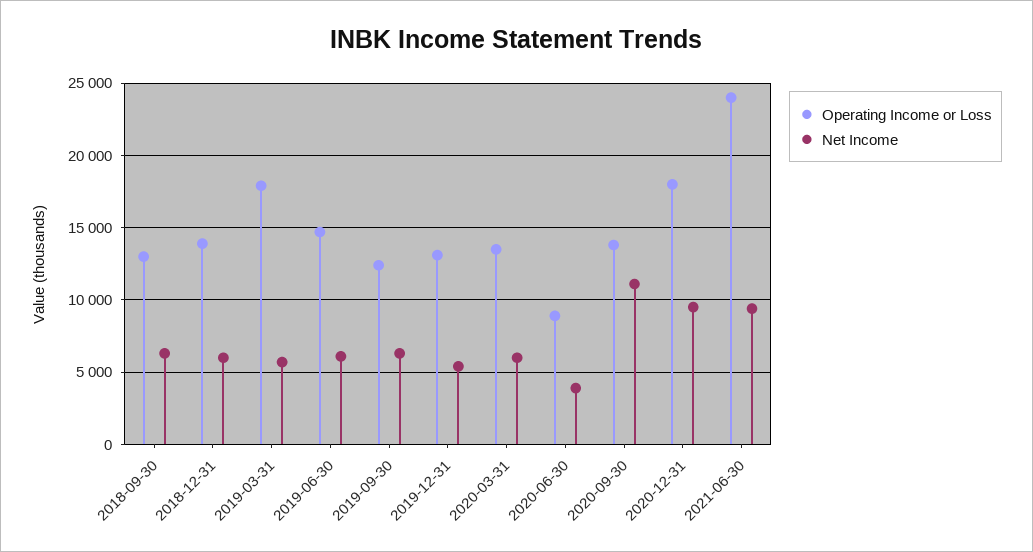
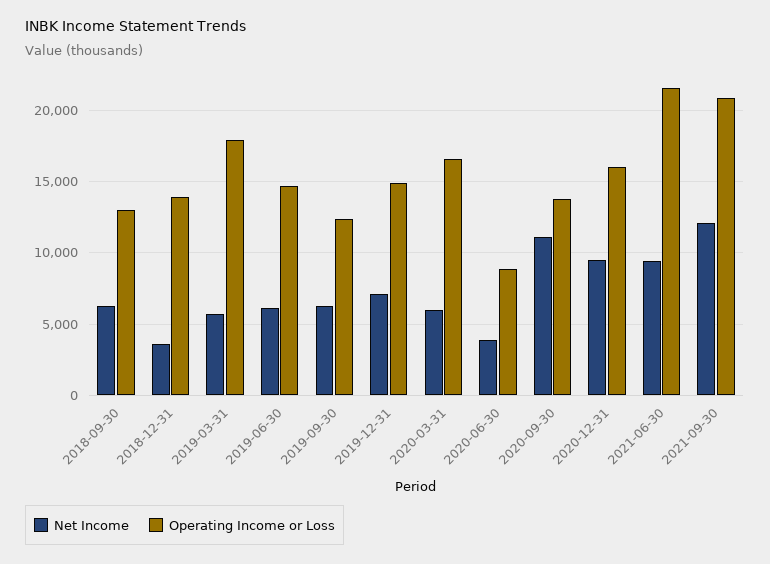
Net Income, 2018-12-31: 6000 -> 3500
Operating Income or Loss, 2019-12-31: 13000 -> 15000
Net Income, 2019-12-31: 5500 -> 7000
Operating Income or Loss, 2020-03-31: 13500 -> 16500
Operating Income or Loss, 2020-12-31: 18000 -> 16000
Operating Income or Loss, 2021-06-30: 24000 -> 21500
Net Income, 2021-09-30: none -> 12000
Operating Income or Loss, 2021-09-30: none -> 21000

